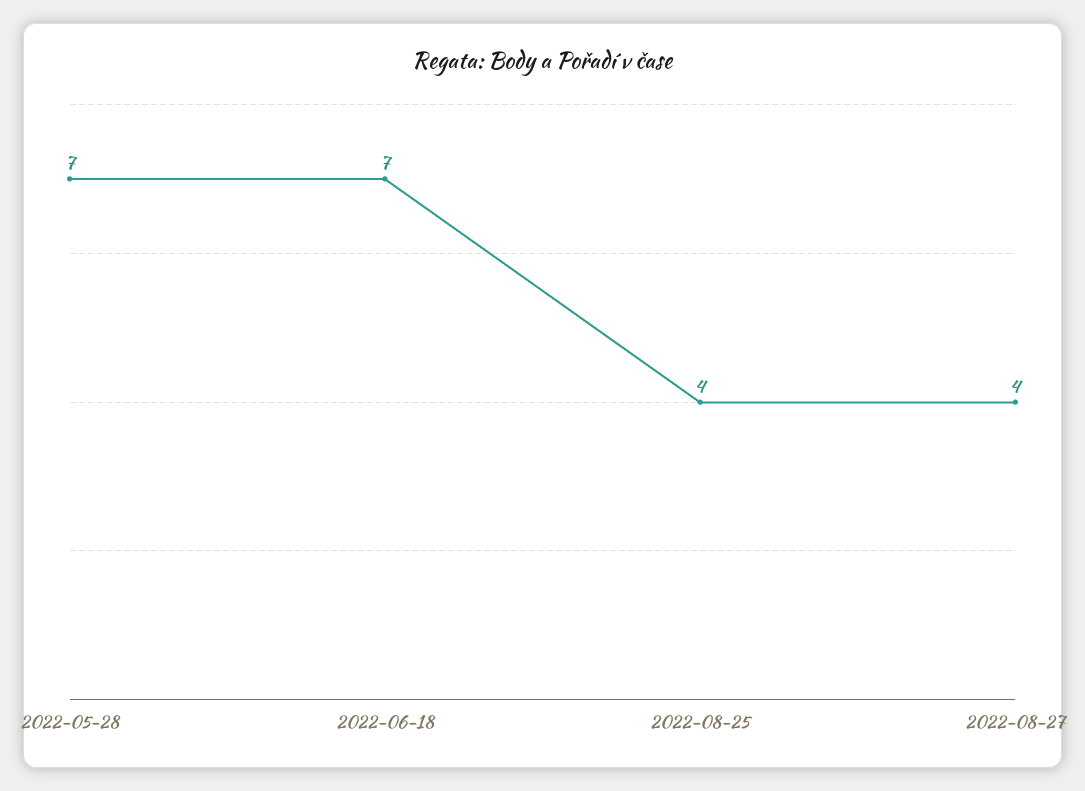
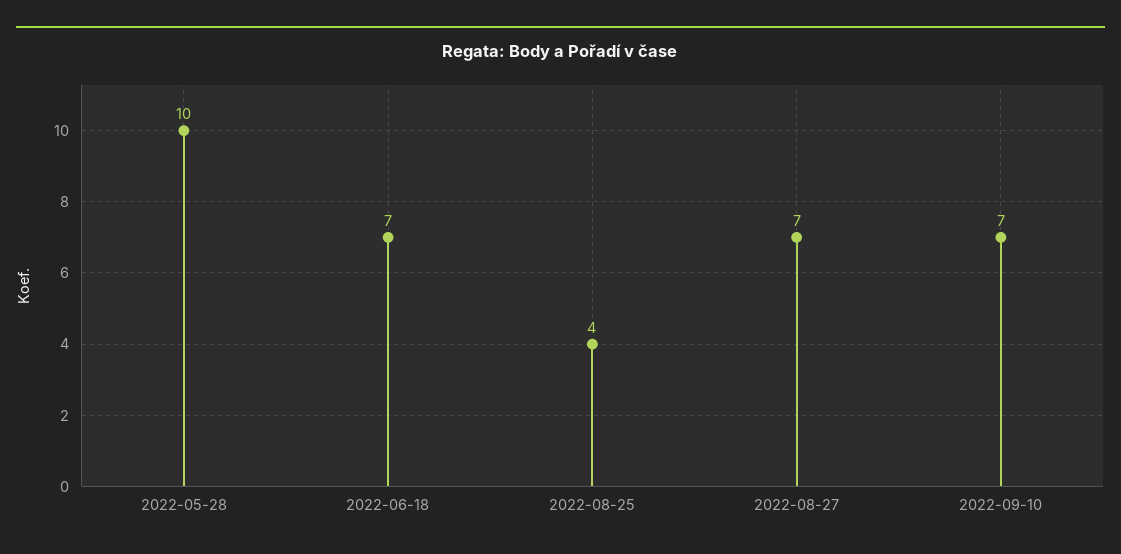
2022-05-28: 7 -> 10
2022-08-27: 4 -> 7
2022-09-10: none -> 7

